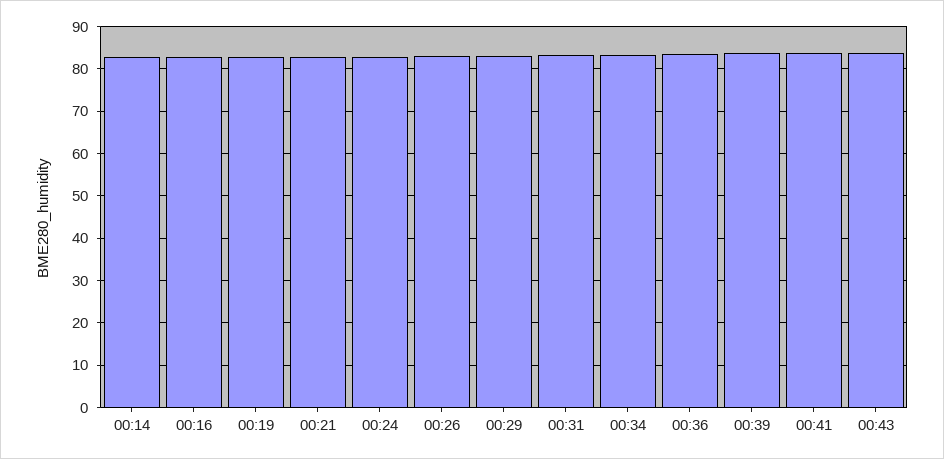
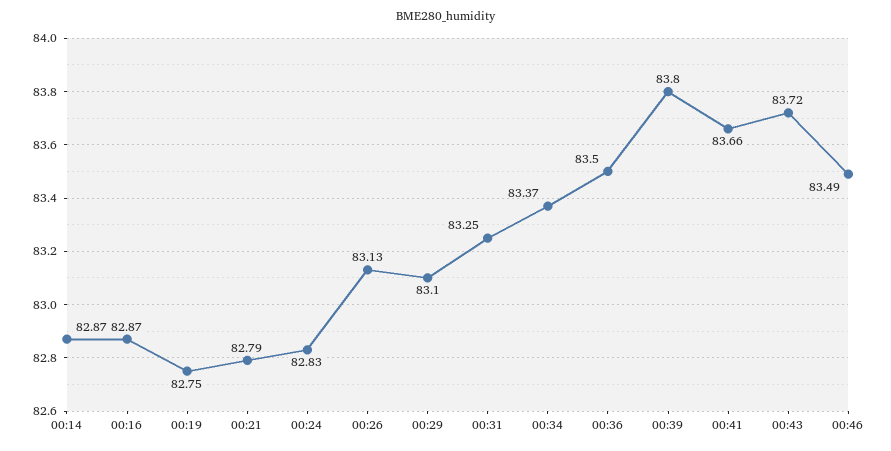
00:46: none -> 83.49

